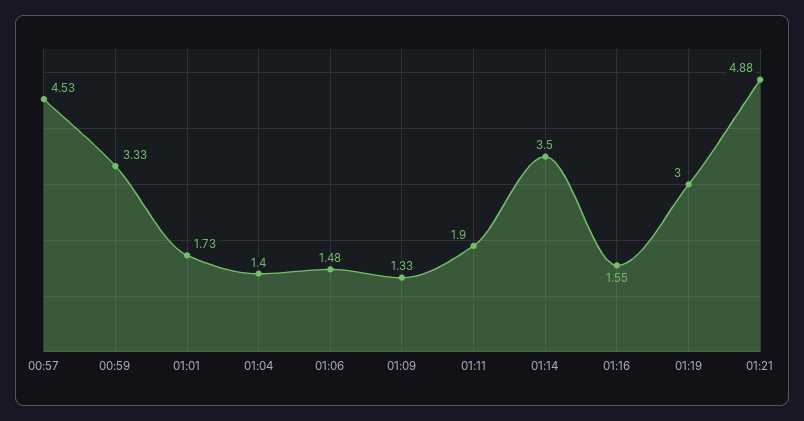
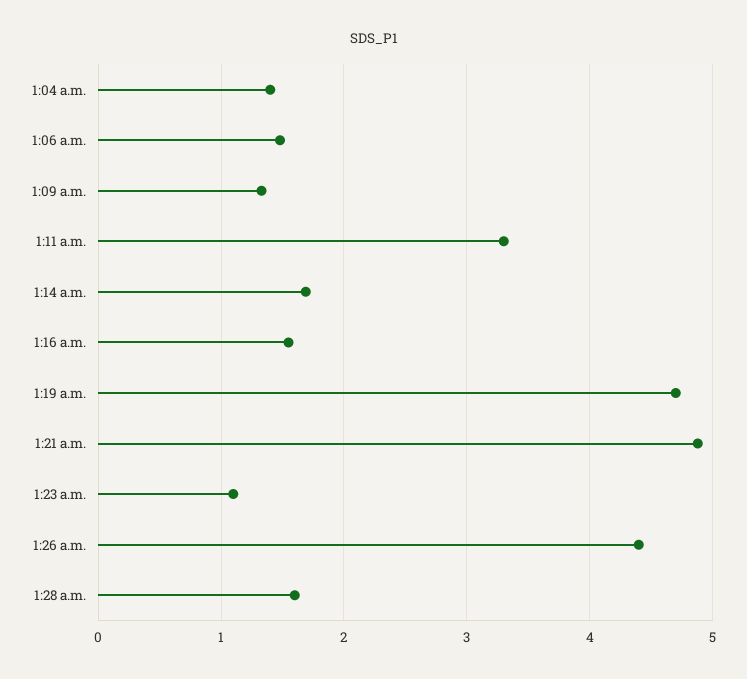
00:57: 4.53 -> none
00:59: 3.33 -> none
01:01: 1.73 -> none
01:11: 1.9 -> 3.3
01:14: 3.5 -> 1.7
01:19: 3 -> 4.7
1:23 a.m.: none -> 1.1
1:26 a.m.: none -> 4.4
1:28 a.m.: none -> 1.6

